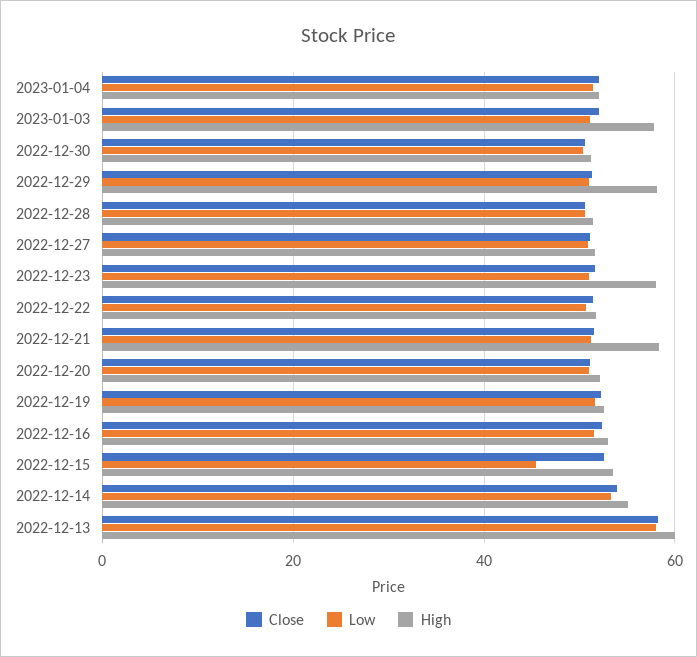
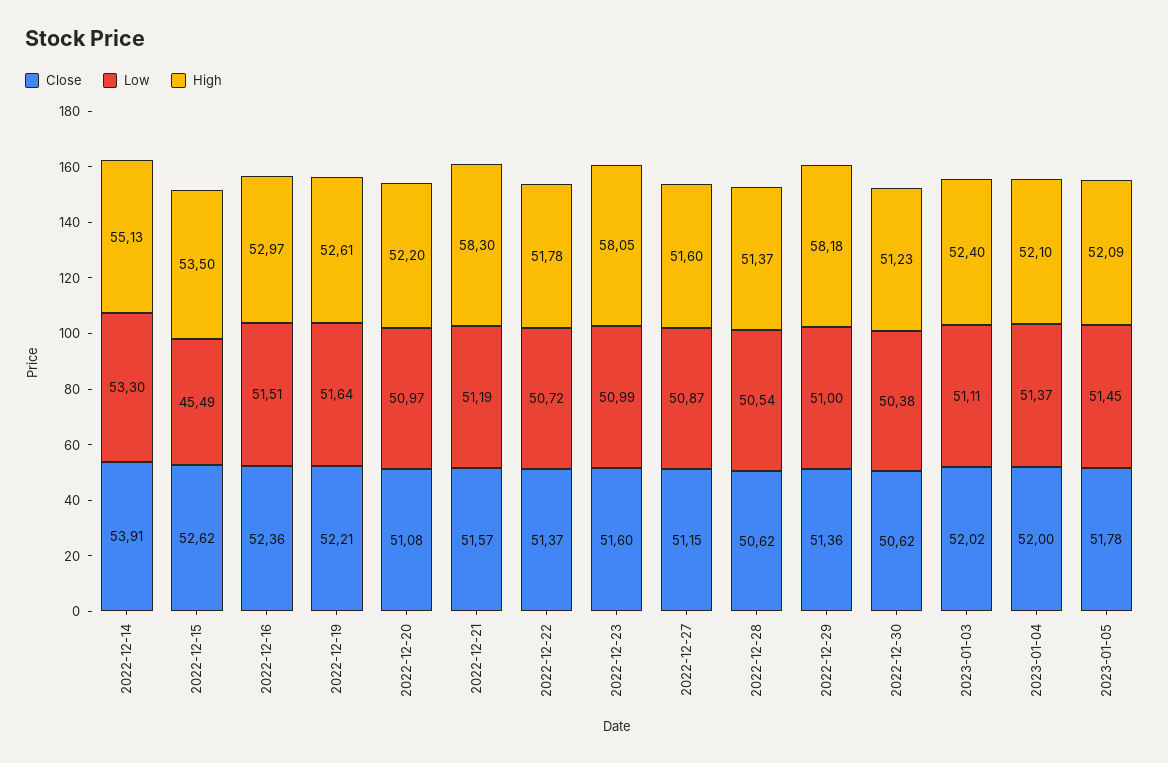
High, 2023-01-03: 58 -> 52.4
Close, 2022-12-13: 58 -> none
Low, 2022-12-13: 58 -> none
High, 2022-12-13: 60 -> none
Close, 2023-01-05: none -> 51.78
Low, 2023-01-05: none -> 51.45
High, 2023-01-05: none -> 52.09

